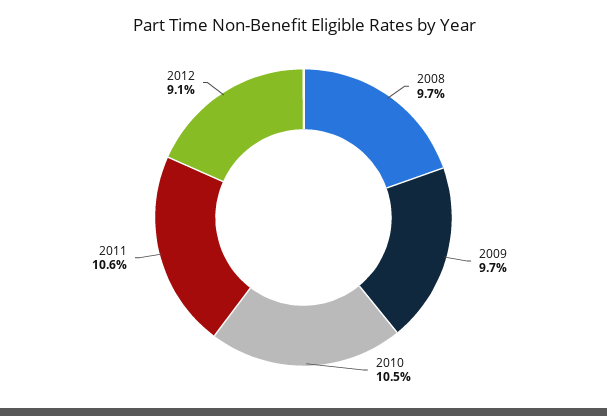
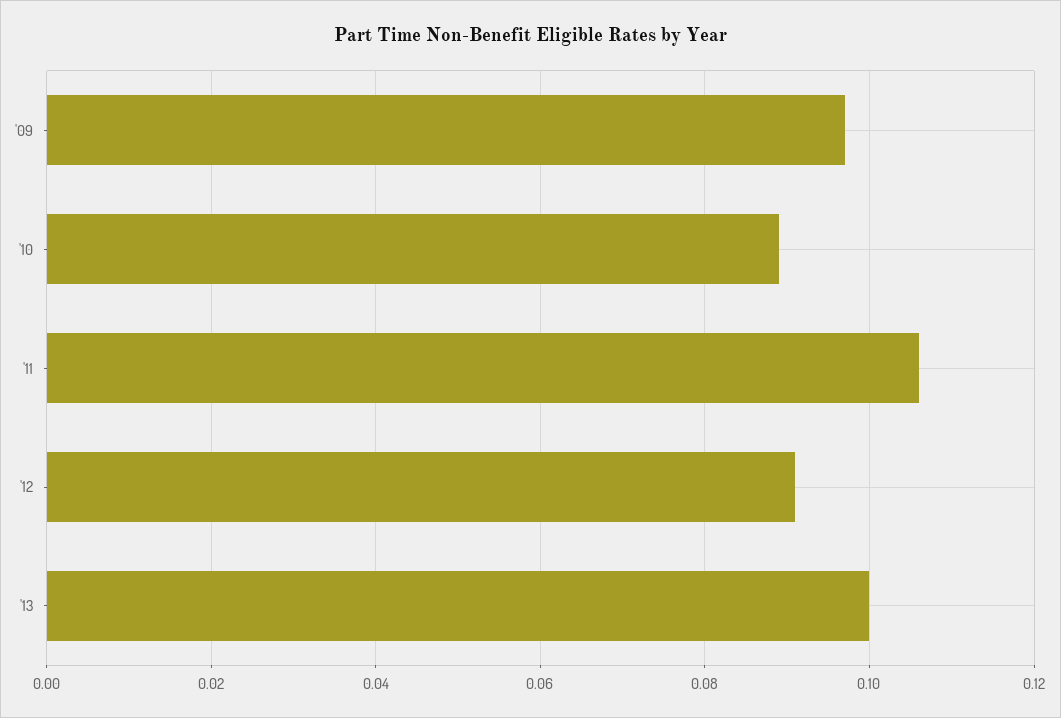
2008: 0.097 -> none
2010: 0.105 -> 0.09
'13: none -> 0.1

